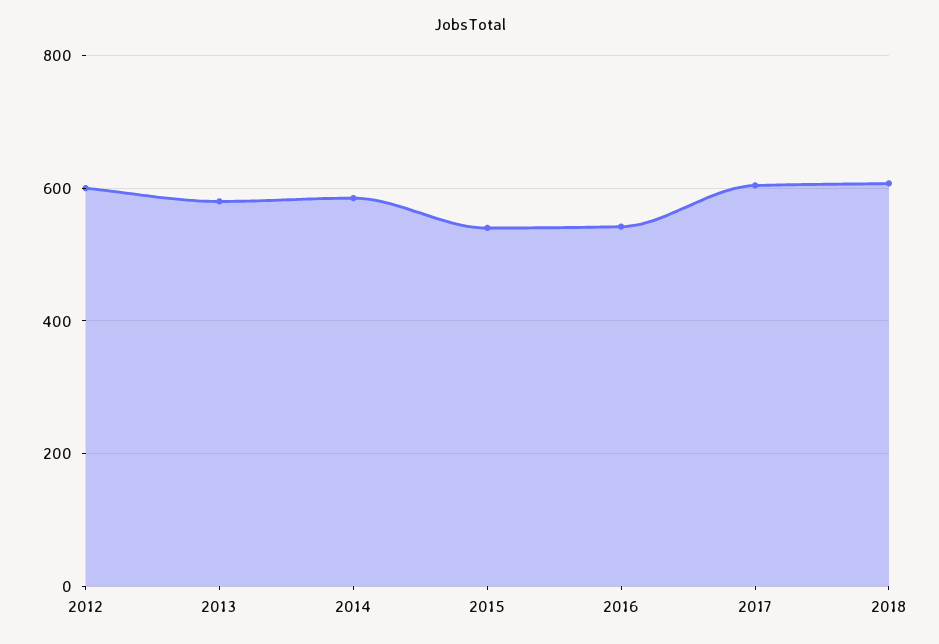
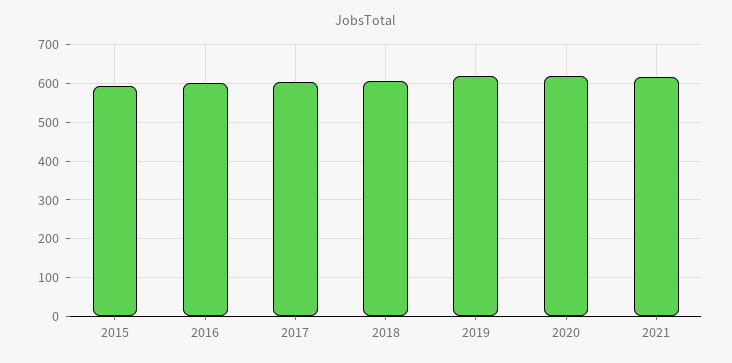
2012: 600 -> none
2013: 580 -> none
2014: 580 -> none
2015: 540 -> 600
2016: 540 -> 600
2019: none -> 620
2020: none -> 620
2021: none -> 620

